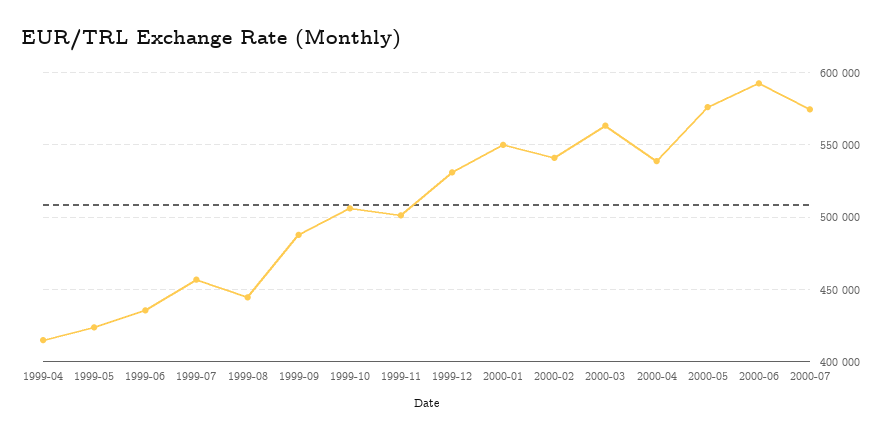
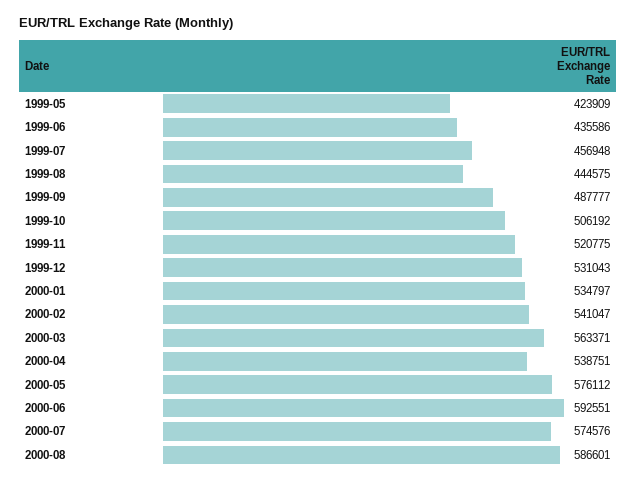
1999-04: 415000 -> none
1999-11: 500000 -> 520775
2000-01: 550000 -> 534797
2000-08: none -> 586601

